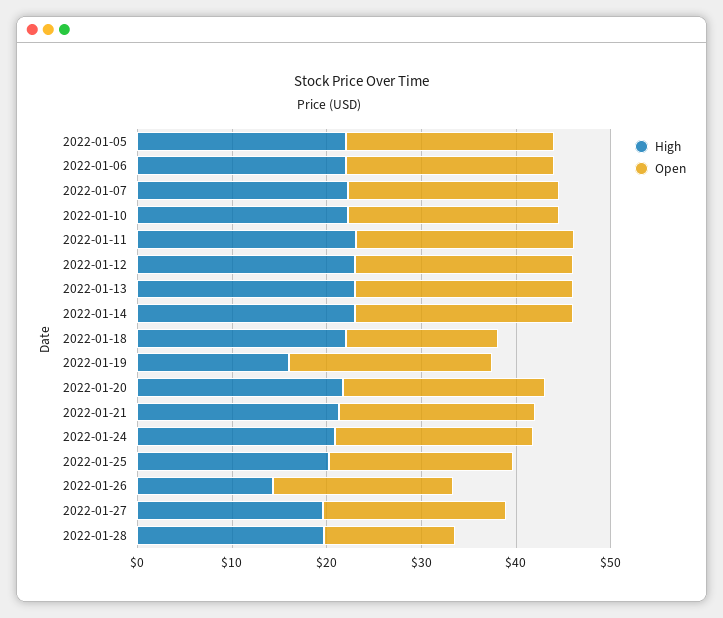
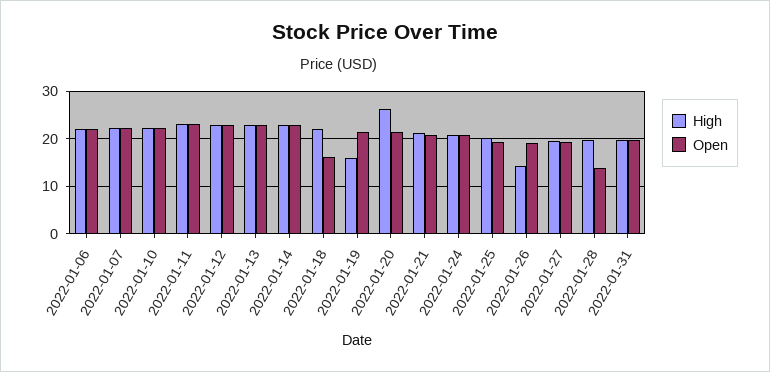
High, 2022-01-05: 22 -> none
Open, 2022-01-05: 22 -> none
High, 2022-01-20: 22 -> 26
High, 2022-01-31: none -> 20
Open, 2022-01-31: none -> 20

